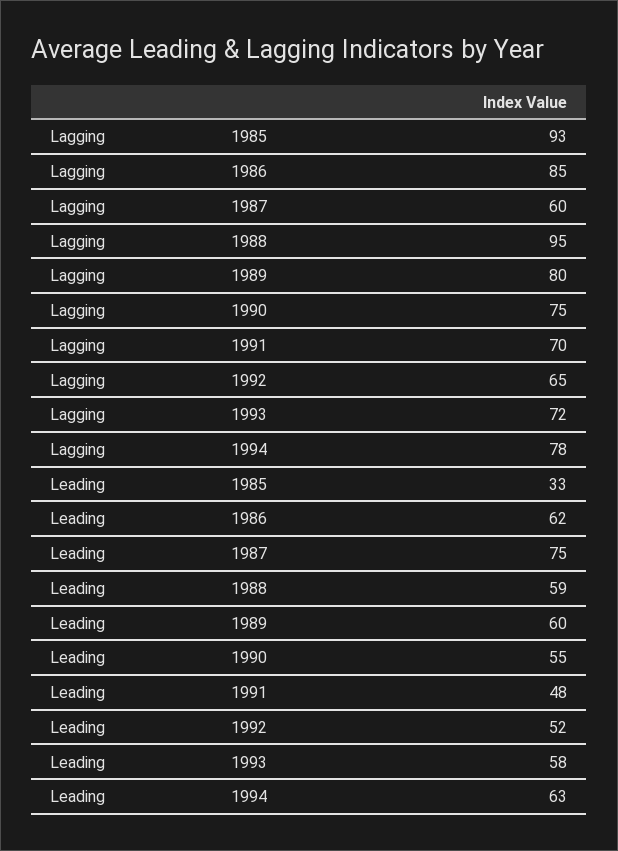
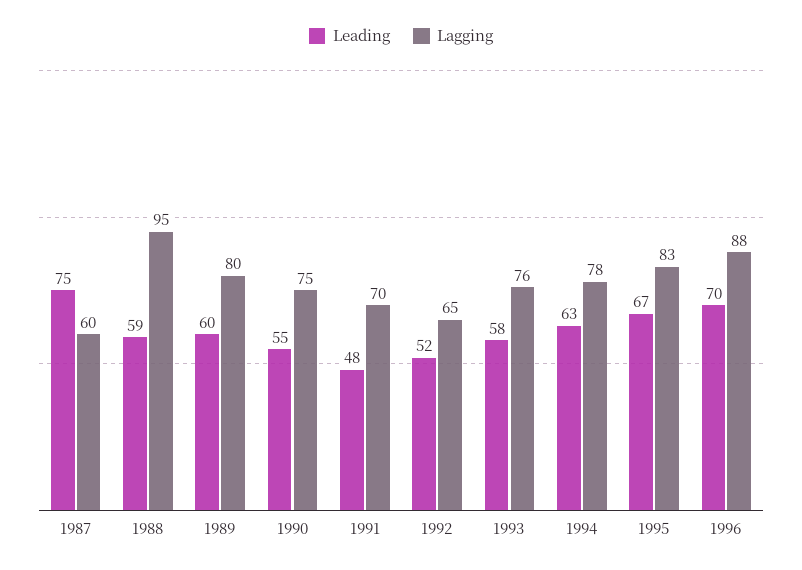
Lagging, 1985: 93 -> none
Lagging, 1986: 85 -> none
Lagging, 1993: 72 -> 76
Leading, 1985: 33 -> none
Leading, 1986: 62 -> none
Leading, 1995: none -> 67
Lagging, 1995: none -> 83
Leading, 1996: none -> 70
Lagging, 1996: none -> 88

